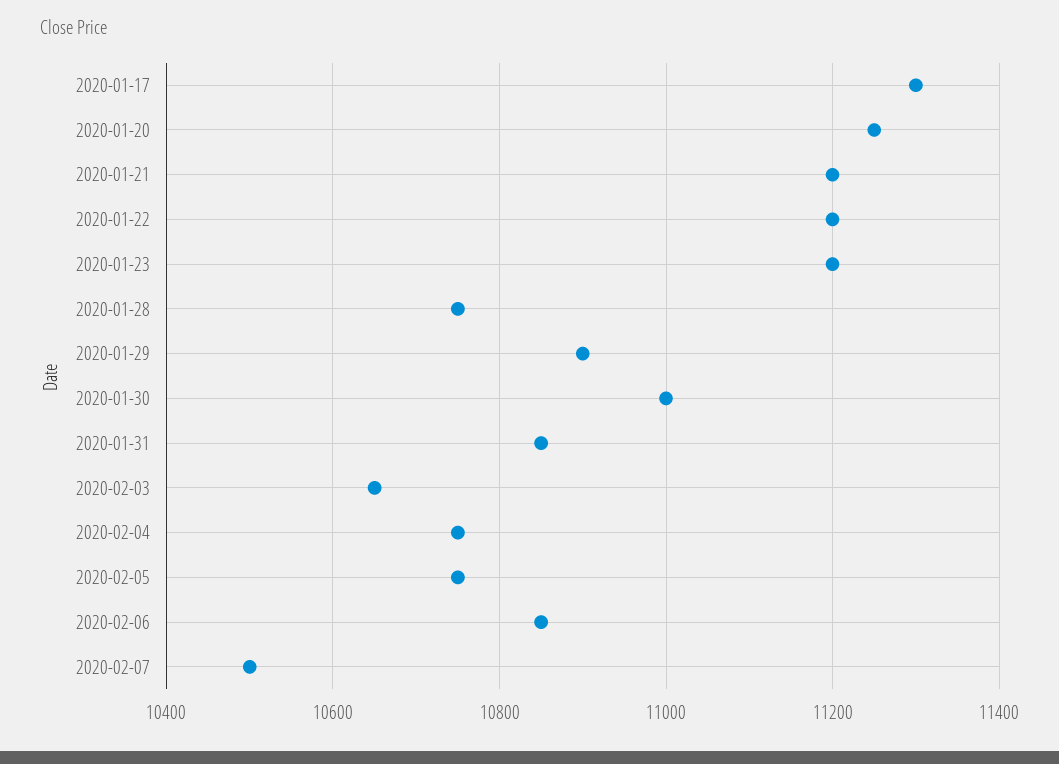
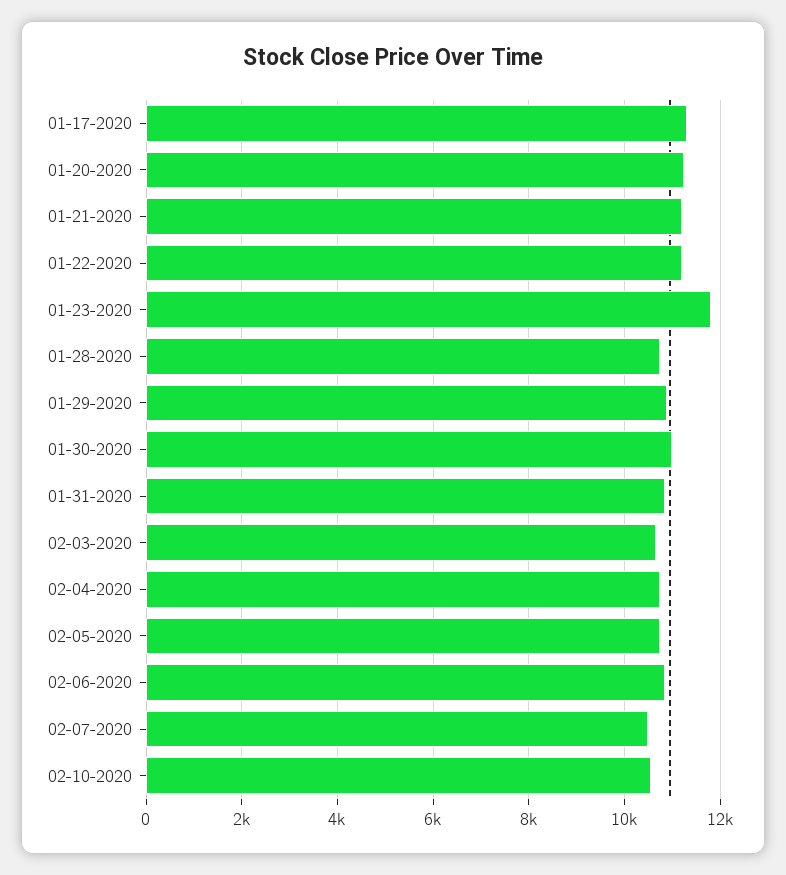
2020-01-23: 11200 -> 11800
02-10-2020: none -> 10600

